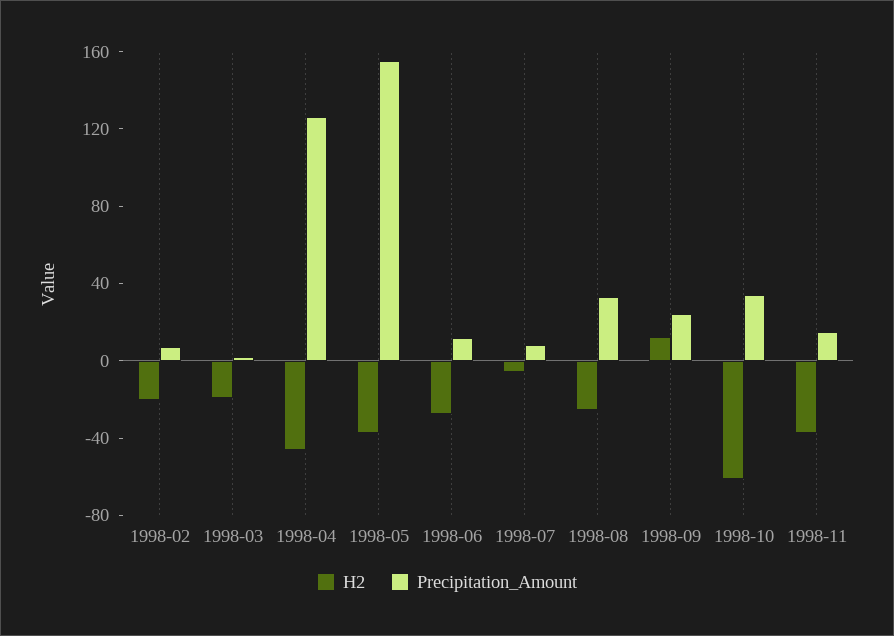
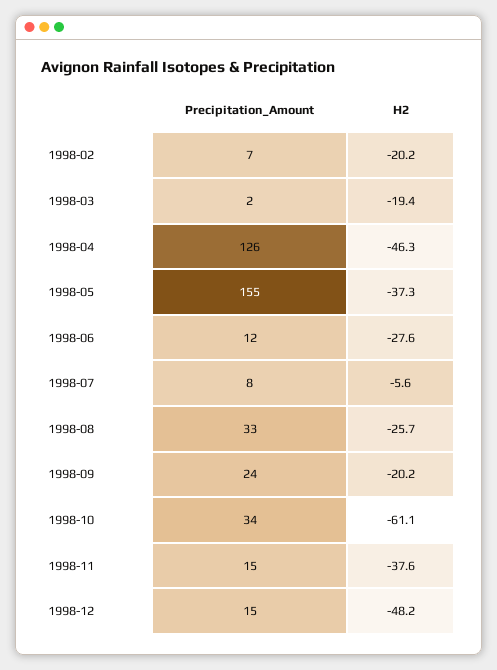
H2, 1998-09: 10 -> -20.2
Precipitation_Amount, 1998-12: none -> 15
H2, 1998-12: none -> -48.2

